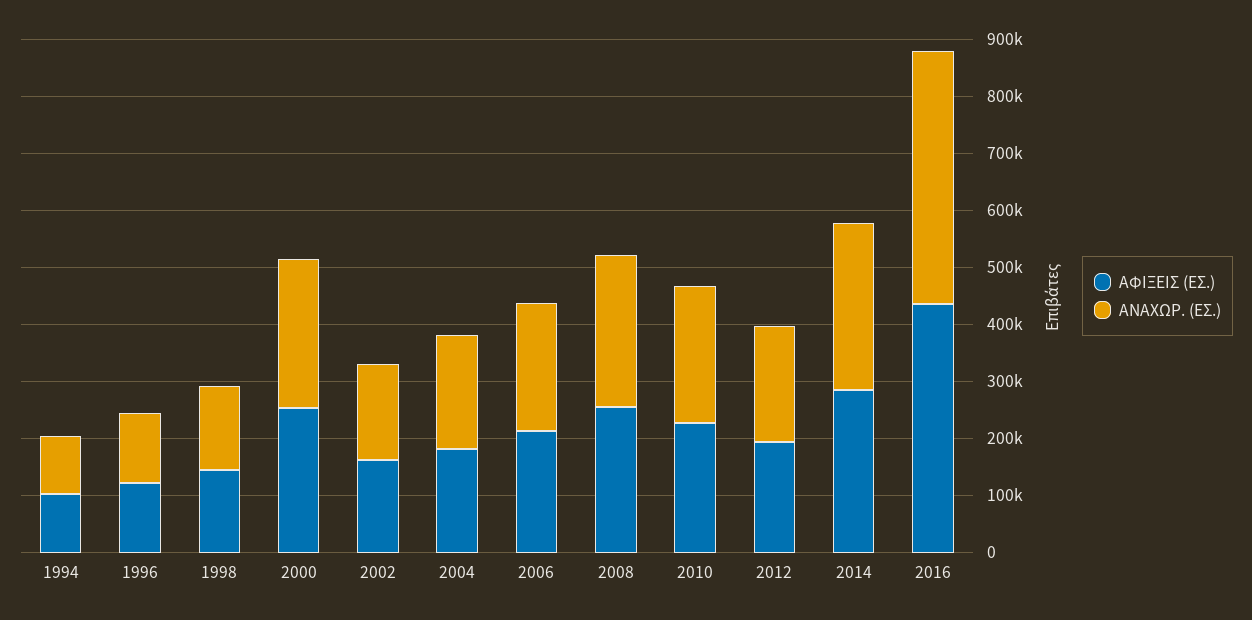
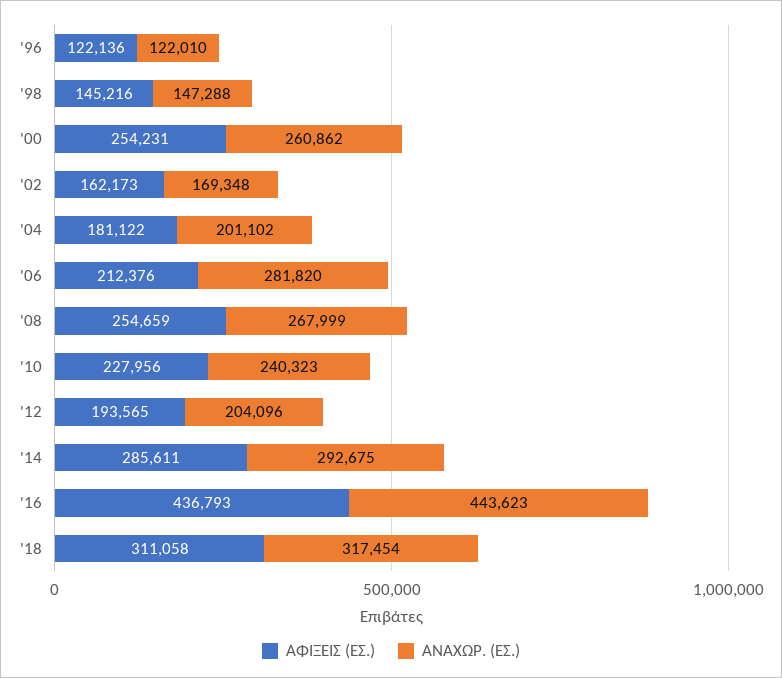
ΑΦΙΞΕΙΣ (ΕΣ.), 1994: 100000 -> none
ΑΝΑΧΩΡ. (ΕΣ.), 1994: 100000 -> none
ΑΝΑΧΩΡ. (ΕΣ.), 2006: 220000 -> 281820
ΑΦΙΞΕΙΣ (ΕΣ.), '18: none -> 311058
ΑΝΑΧΩΡ. (ΕΣ.), '18: none -> 317454

